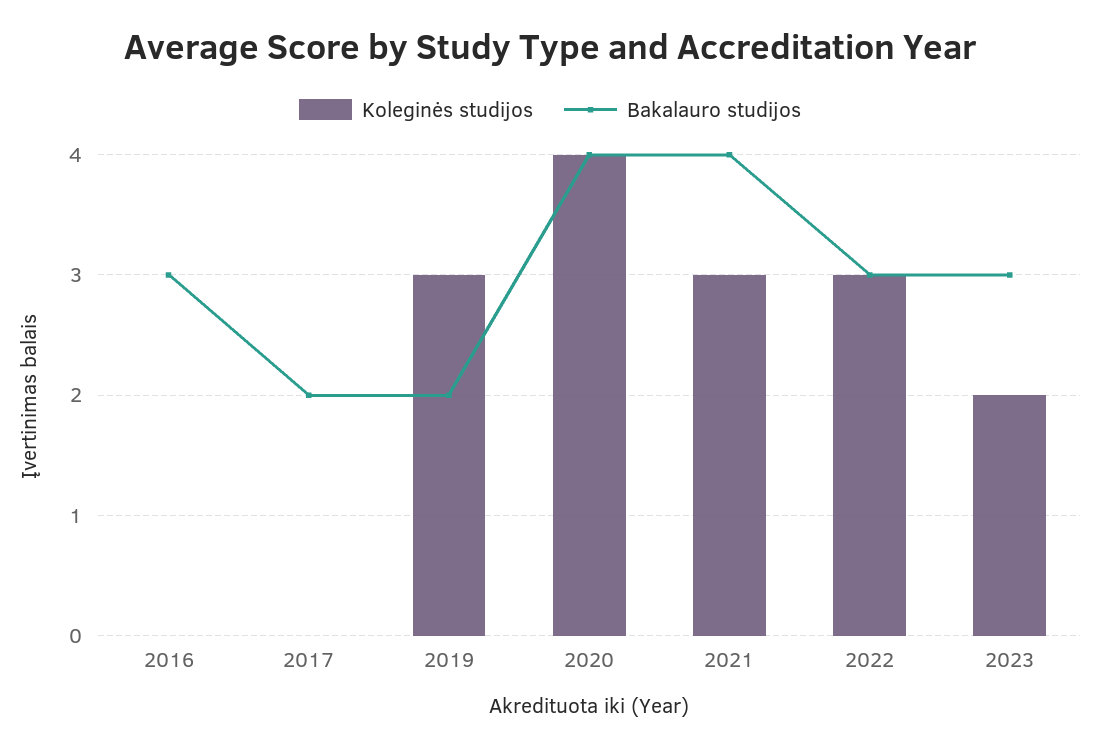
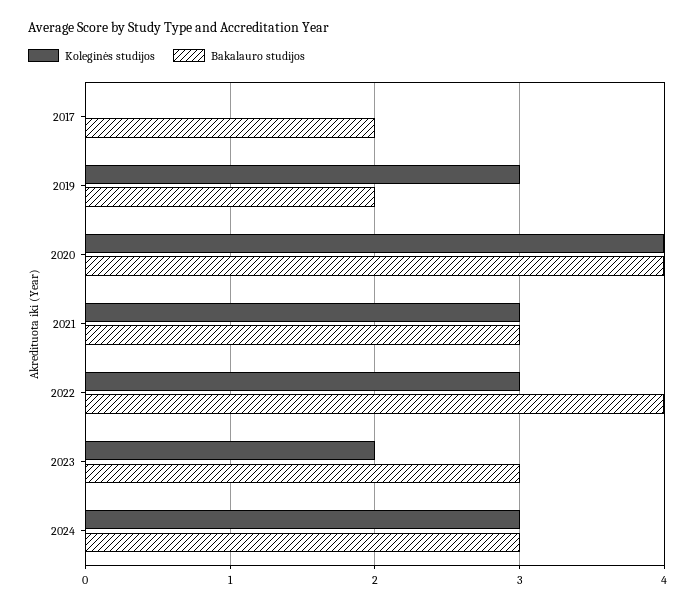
Koleginės studijos, 2016: 0 -> none
Bakalauro studijos, 2016: 3 -> none
Bakalauro studijos, 2021: 4 -> 3
Bakalauro studijos, 2022: 3 -> 4
Koleginės studijos, 2024: none -> 3
Bakalauro studijos, 2024: none -> 3

